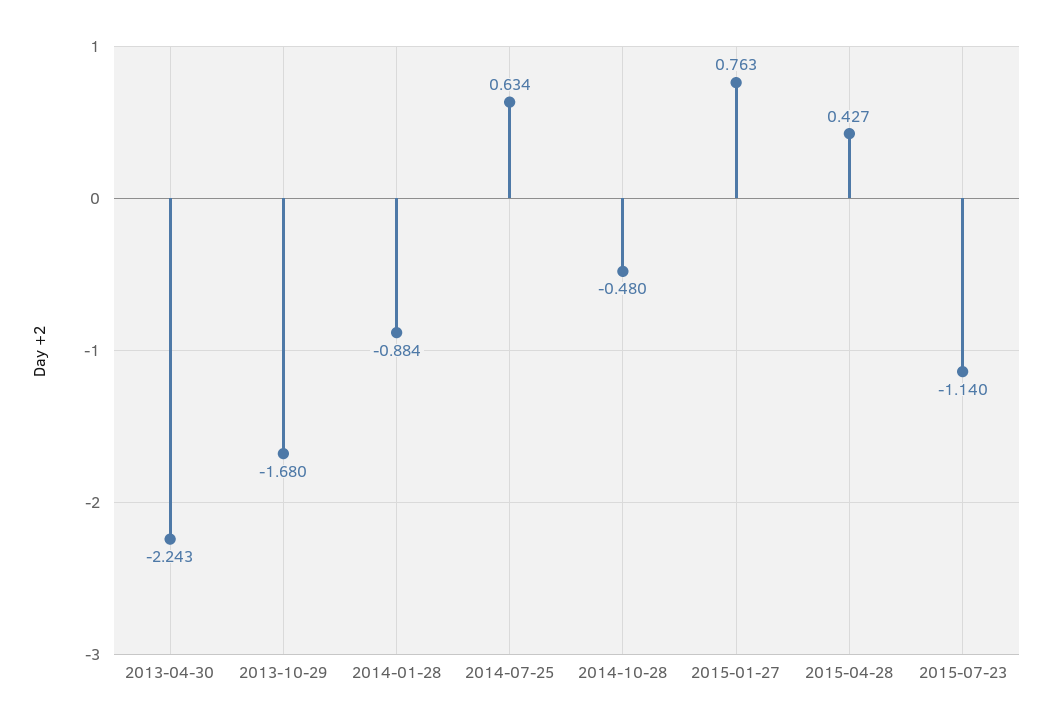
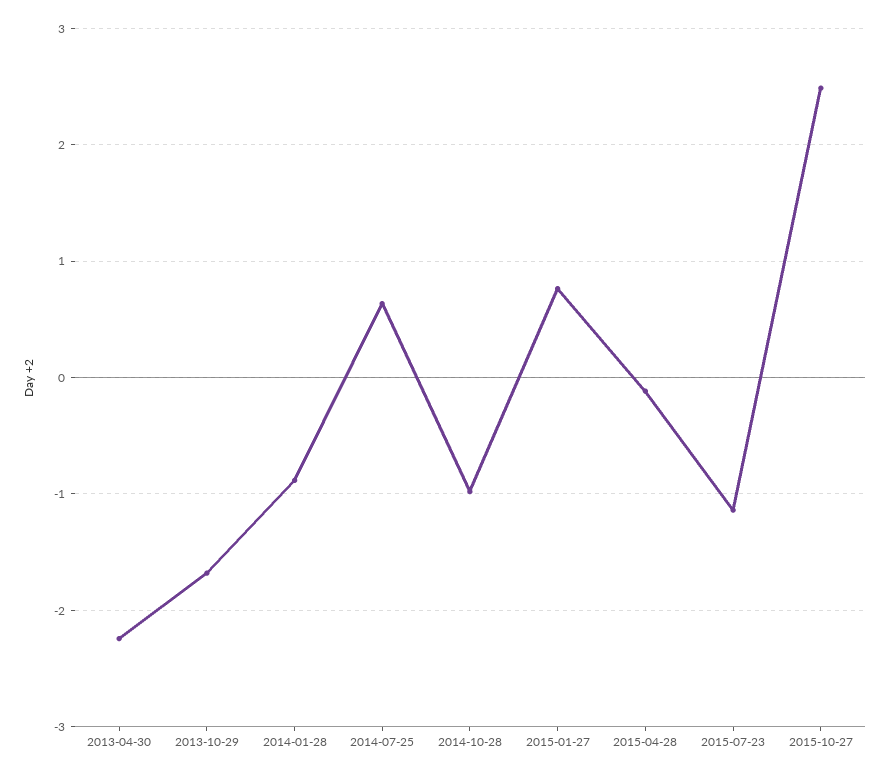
2014-10-28: -0.48 -> -1
2015-04-28: 0.427 -> -0.1
2015-10-27: none -> 2.5

